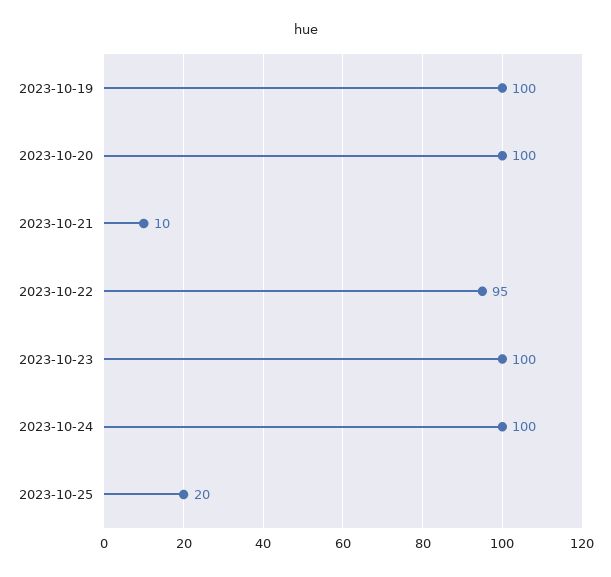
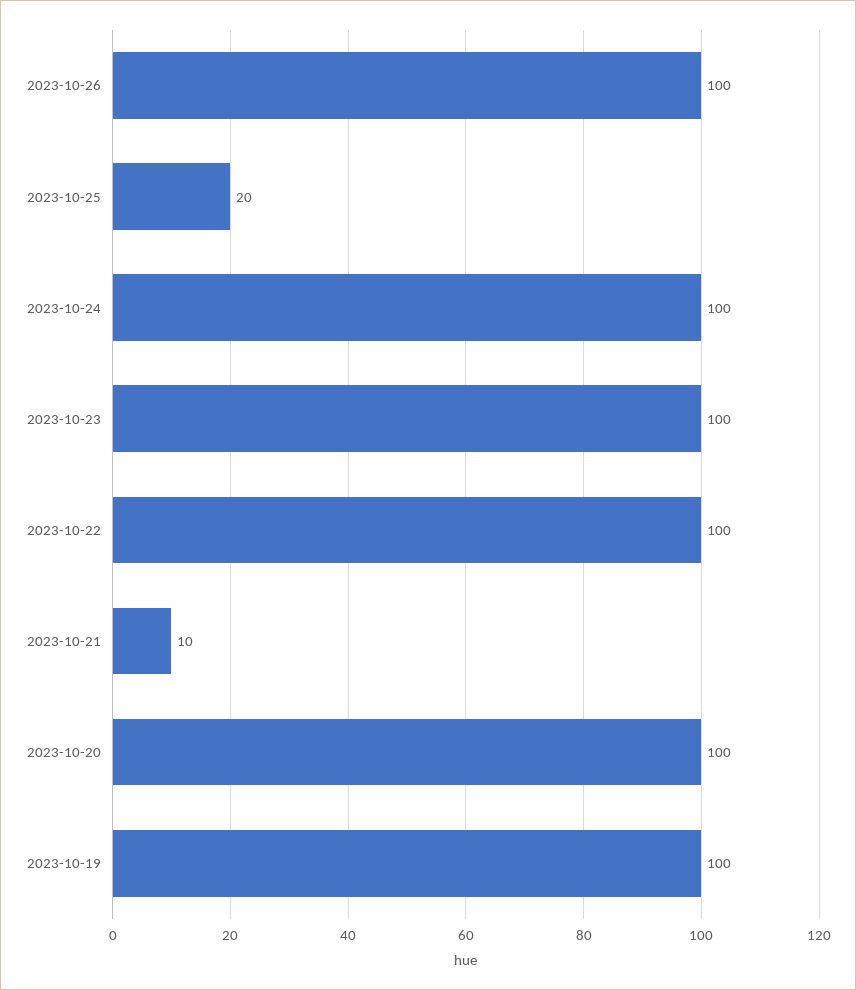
2023-10-22: 95 -> 100
2023-10-26: none -> 100

